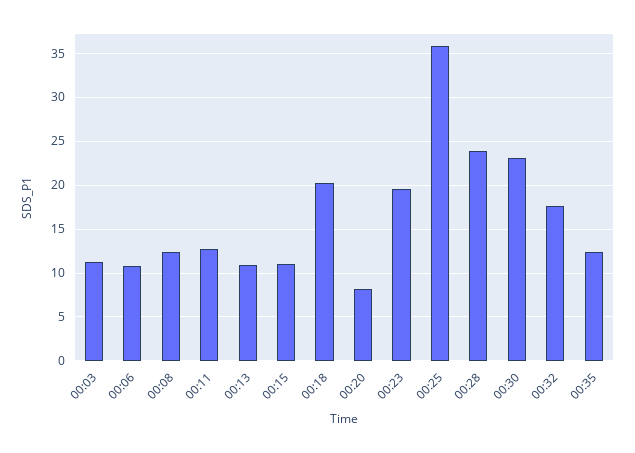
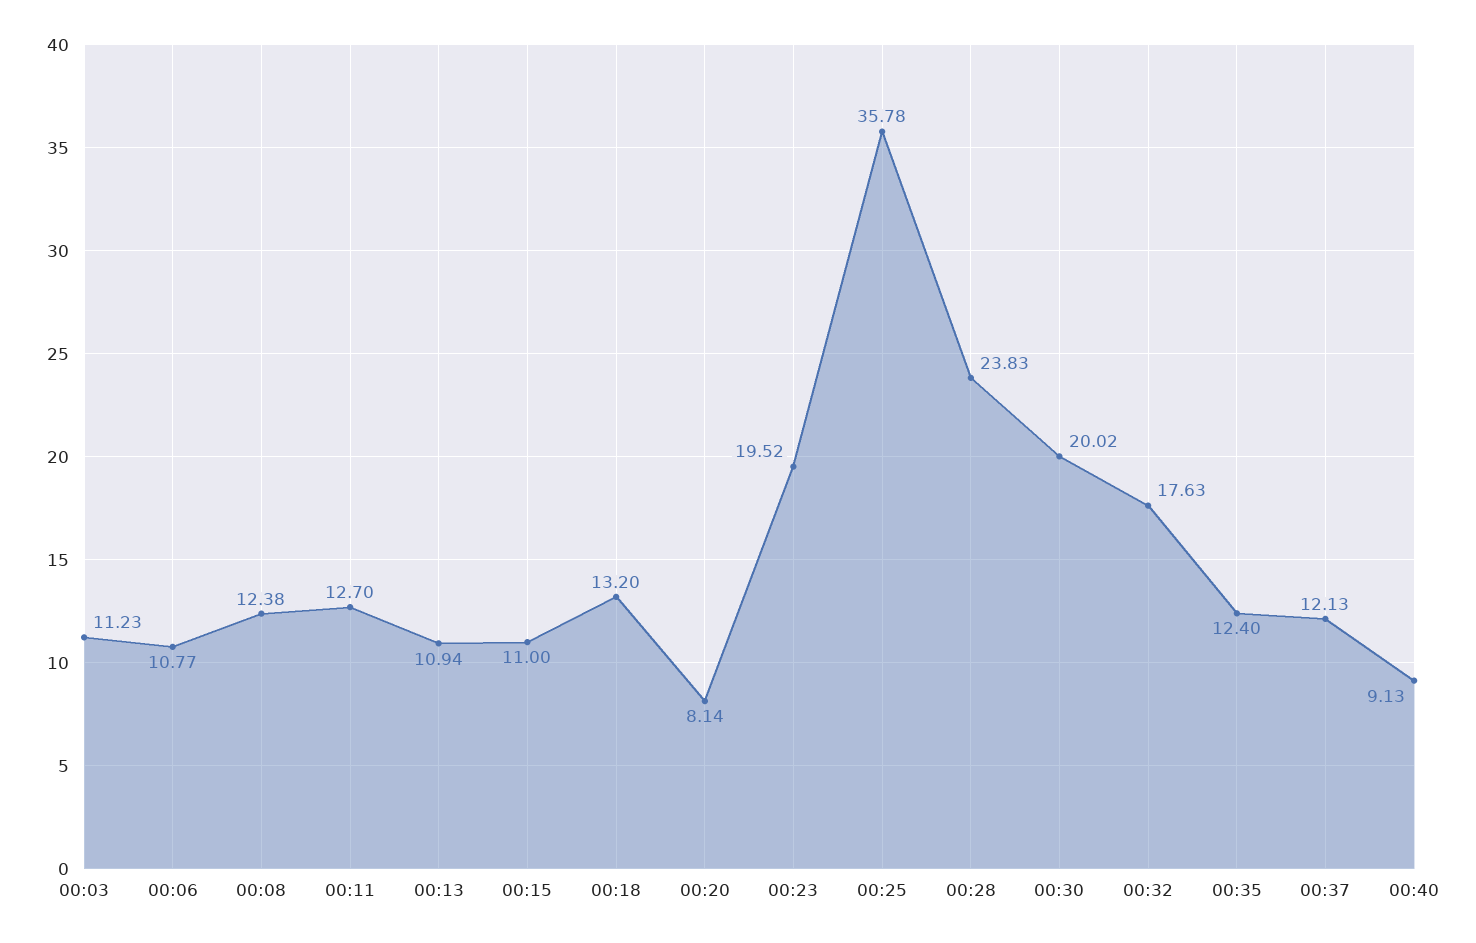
00:18: 20 -> 13.2
00:30: 23 -> 20.02
00:37: none -> 12.13
00:40: none -> 9.13

